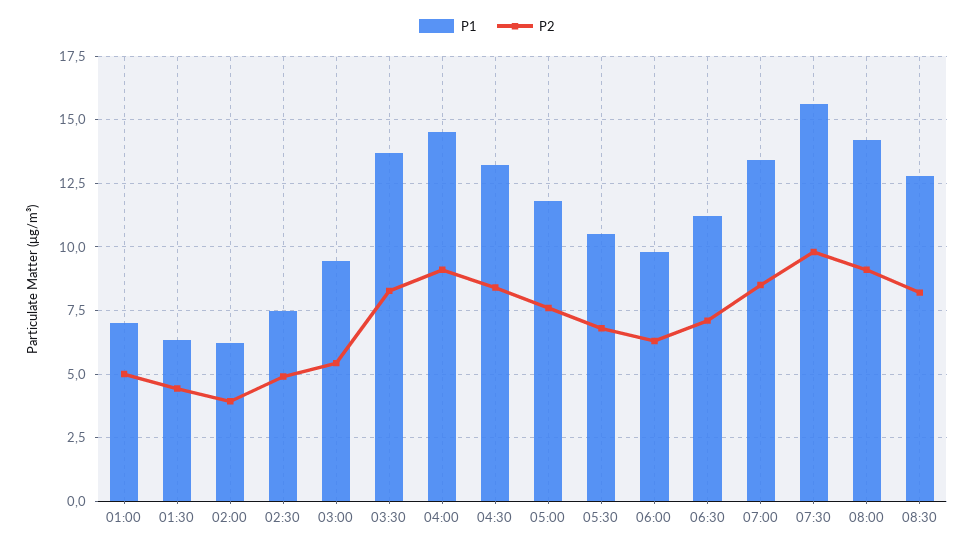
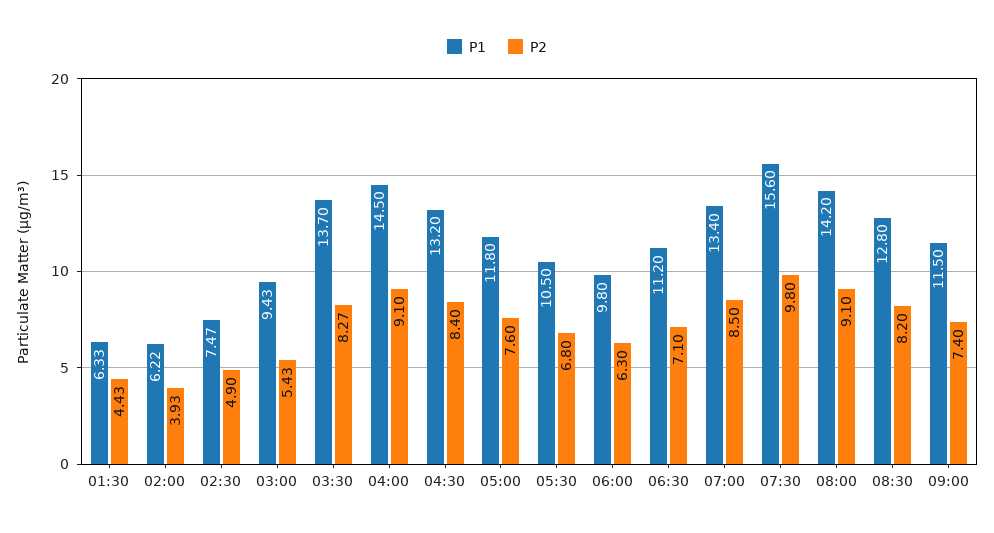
P1, 01:00: 7 -> none
P2, 01:00: 5 -> none
P1, 09:00: none -> 11.5
P2, 09:00: none -> 7.4

